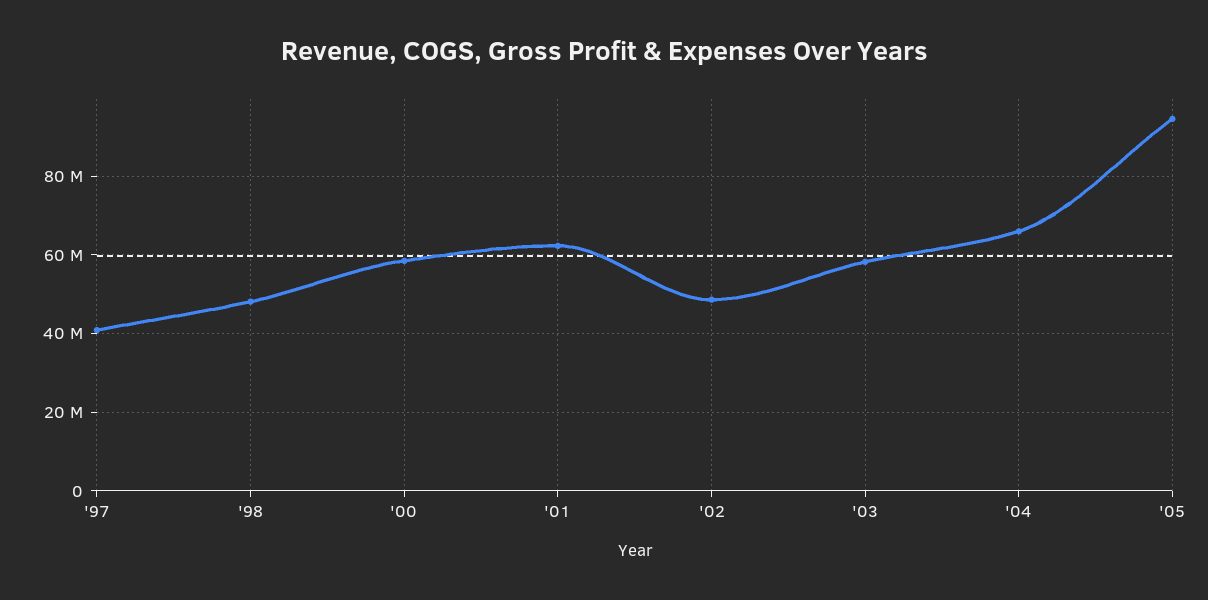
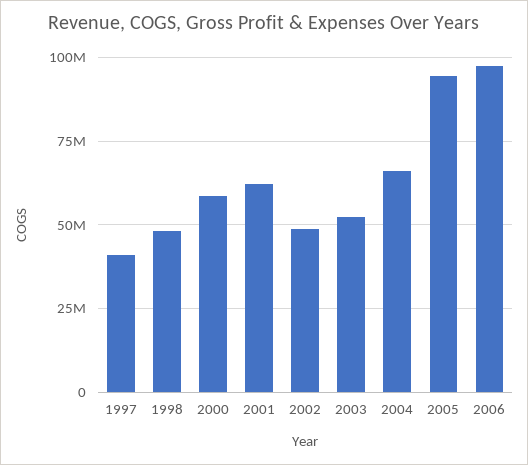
'03: 58000000 -> 52500000
2006: none -> 97500000

